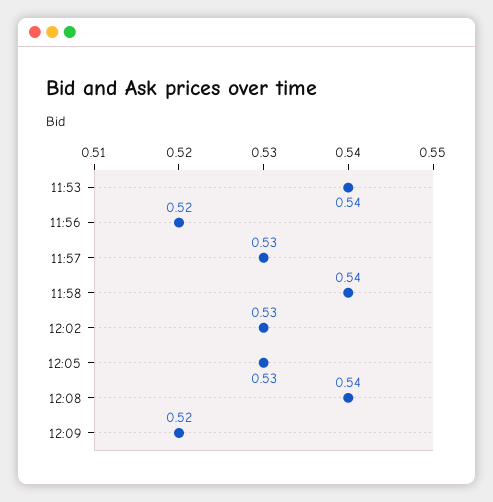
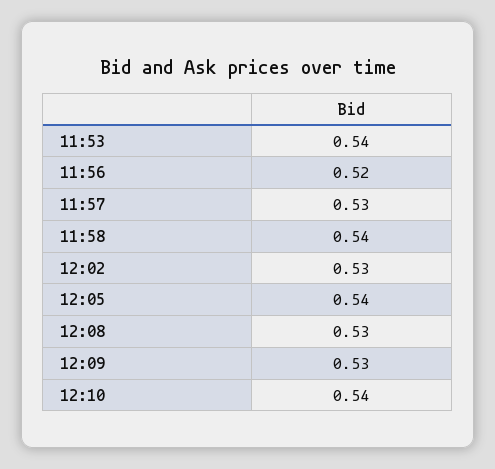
12:05: 0.53 -> 0.54
12:08: 0.54 -> 0.53
12:09: 0.52 -> 0.53
12:10: none -> 0.54

